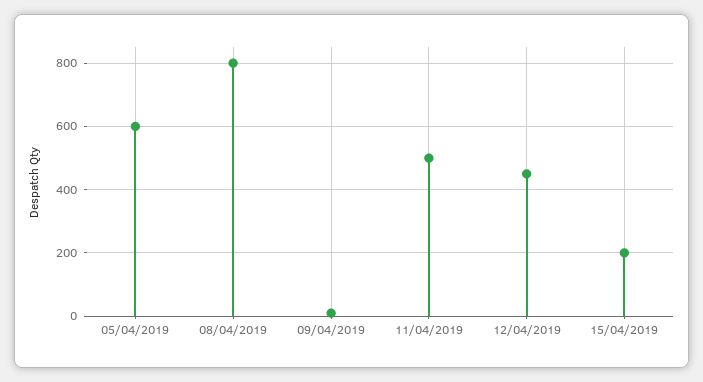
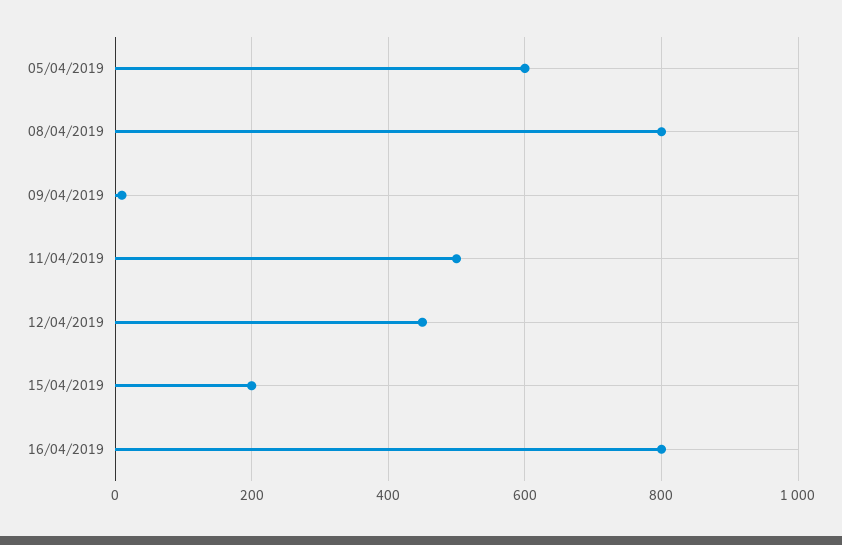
16/04/2019: none -> 800

